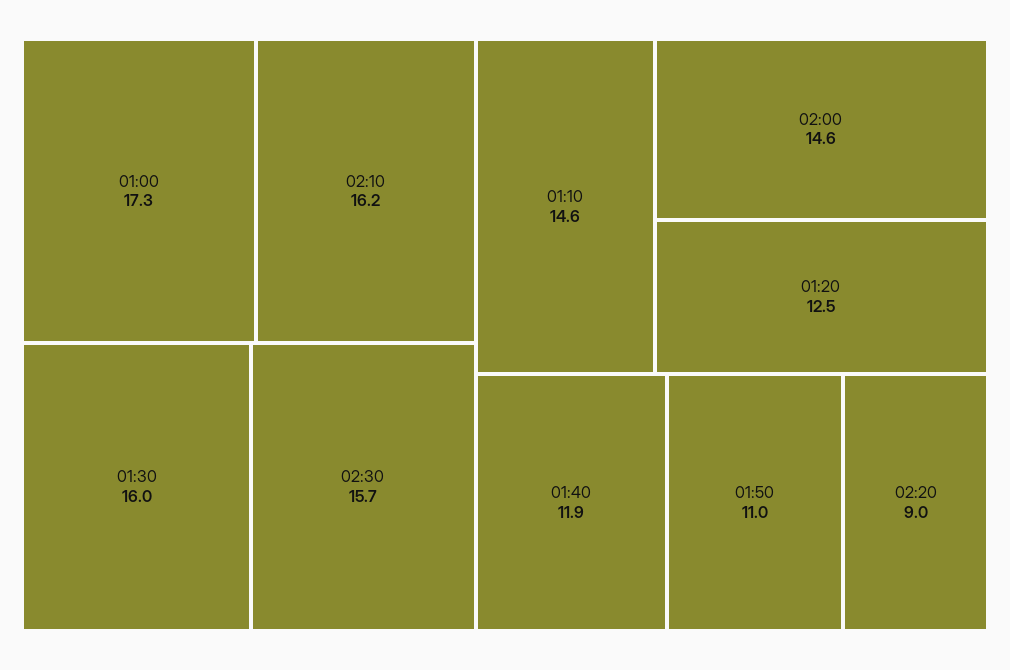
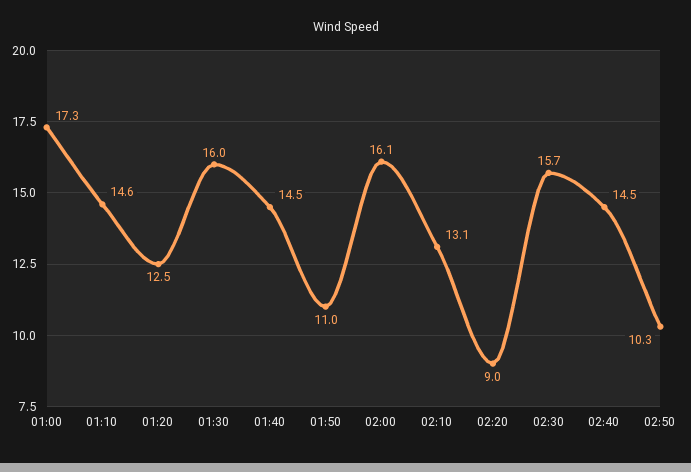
02:10: 16.2 -> 13.1
02:00: 14.6 -> 16.1
01:40: 11.9 -> 14.5
02:40: none -> 14.5
02:50: none -> 10.3

